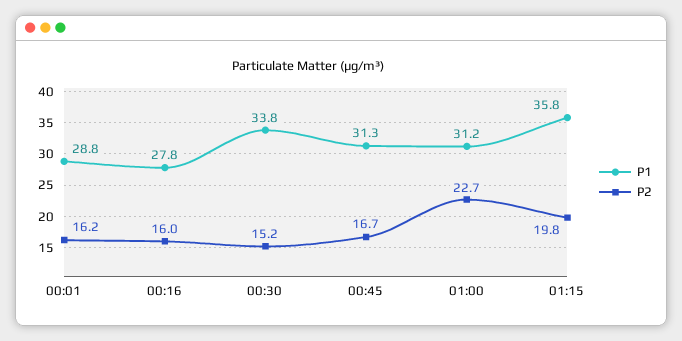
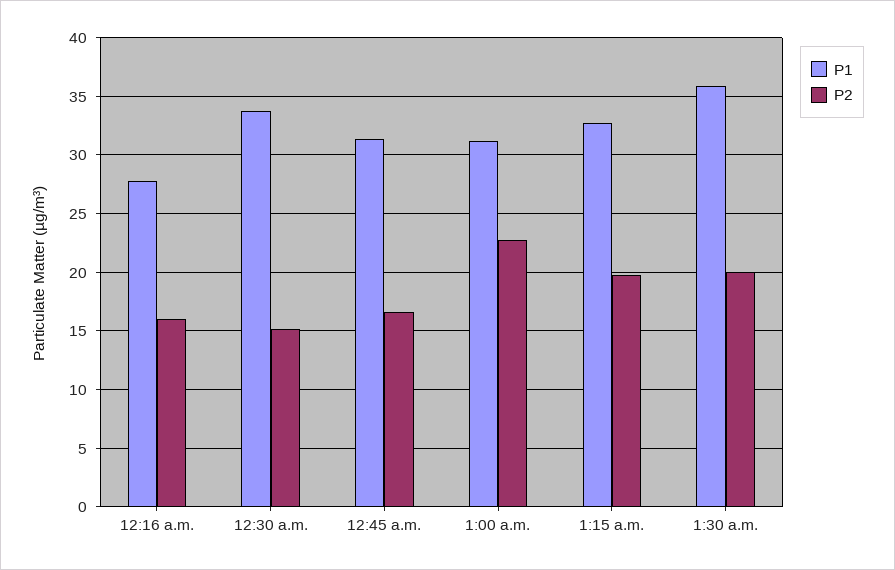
P1, 00:01: 28.8 -> none
P2, 00:01: 16.2 -> none
P1, 01:15: 35.8 -> 33
P1, 1:30 a.m.: none -> 36
P2, 1:30 a.m.: none -> 20

